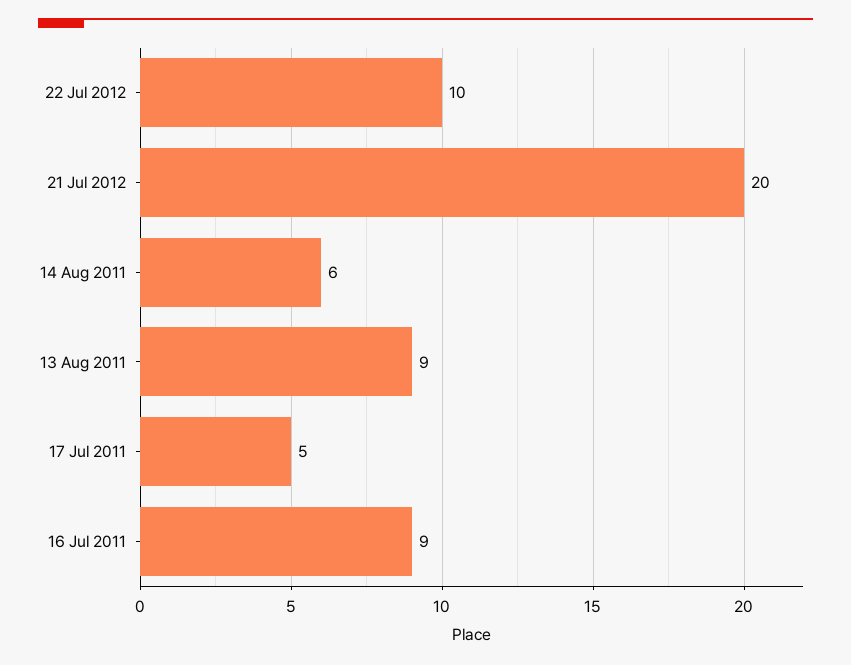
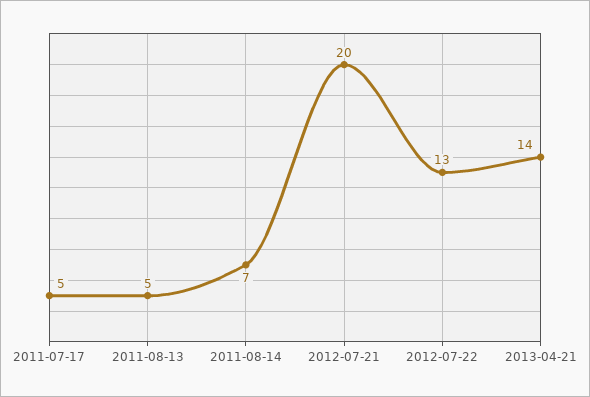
22 Jul 2012: 10 -> 13
14 Aug 2011: 6 -> 7
13 Aug 2011: 9 -> 5
16 Jul 2011: 9 -> none
2013-04-21: none -> 14

